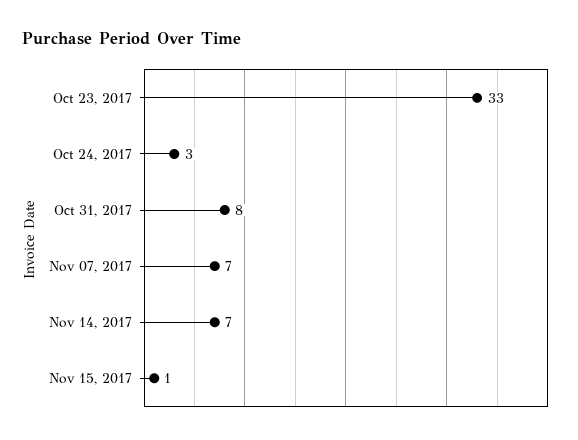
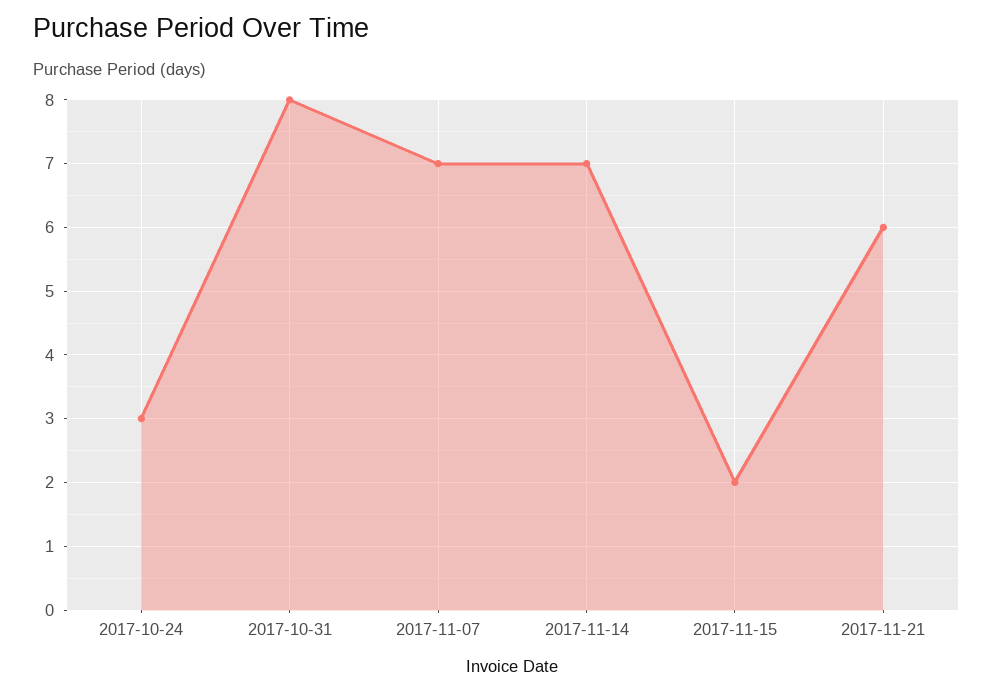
Oct 23, 2017: 33 -> none
Nov 15, 2017: 1 -> 2
2017-11-21: none -> 6

